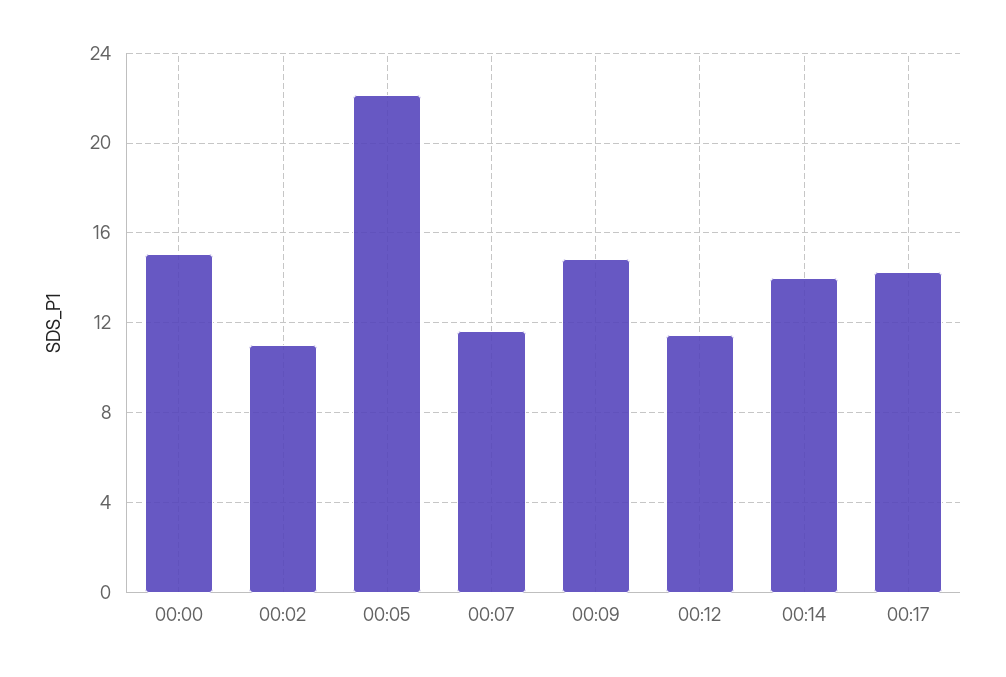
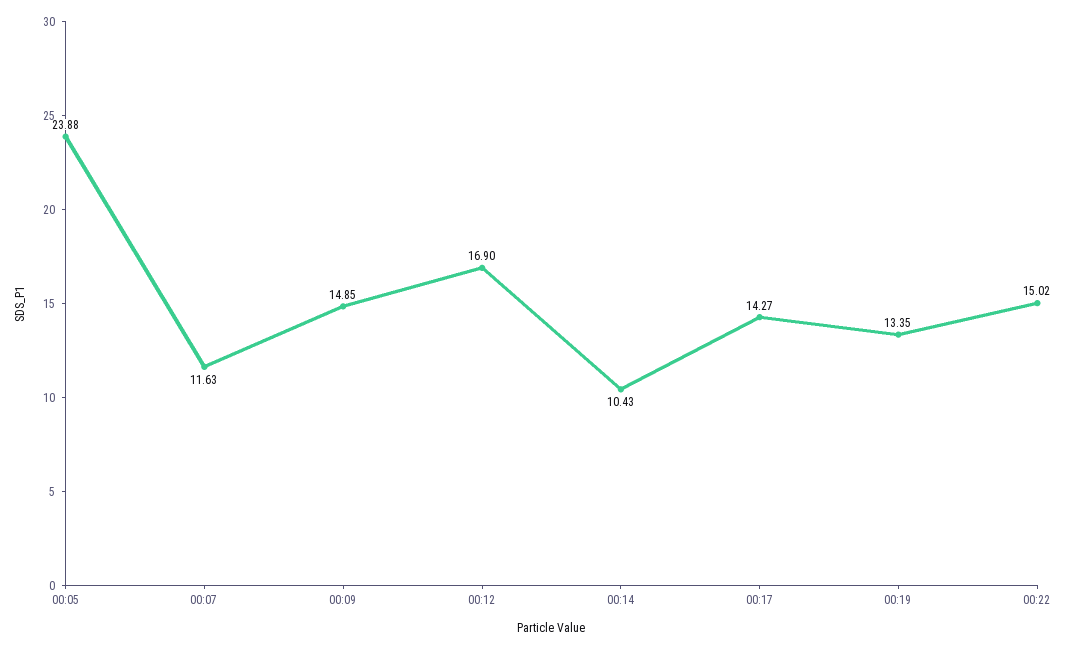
00:00: 15 -> none
00:02: 11 -> none
00:05: 22 -> 23.88
00:12: 11.5 -> 16.9
00:14: 14 -> 10.43
00:19: none -> 13.35
00:22: none -> 15.02

